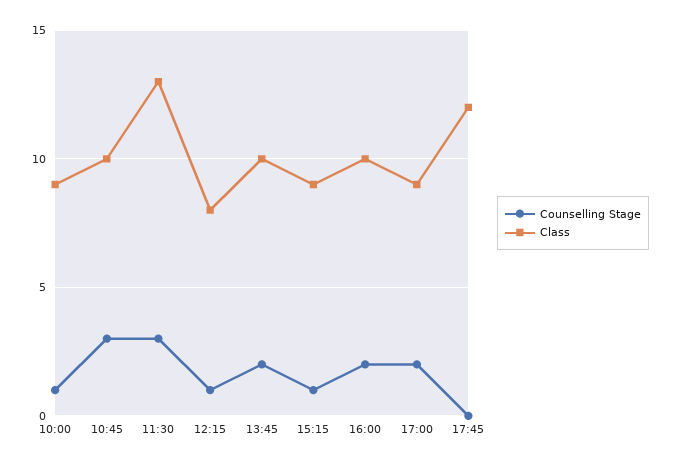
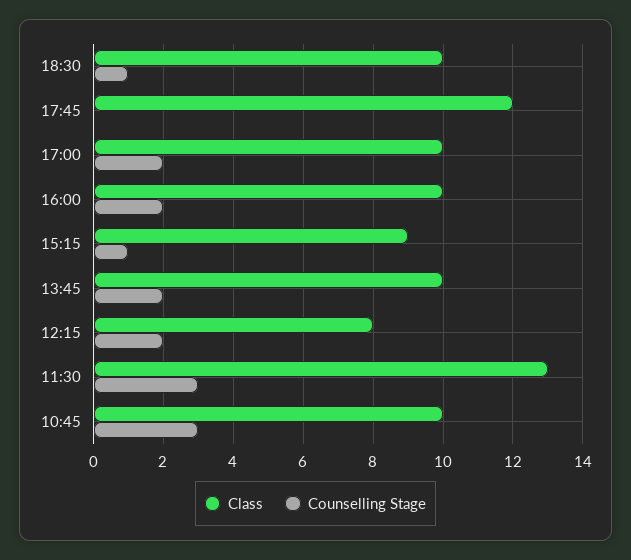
Counselling Stage, 10:00: 1 -> none
Class, 10:00: 9 -> none
Counselling Stage, 12:15: 1 -> 2
Class, 17:00: 9 -> 10
Class, 18:30: none -> 10
Counselling Stage, 18:30: none -> 1

